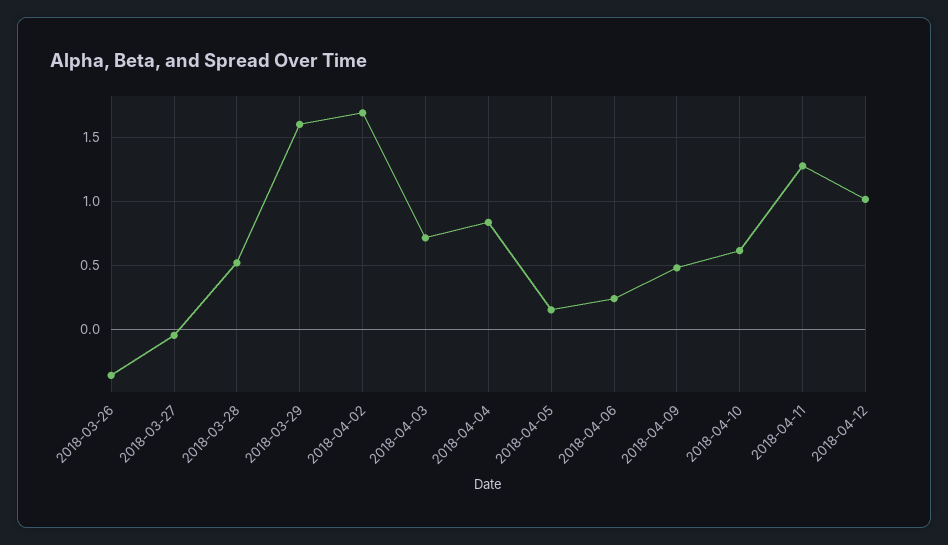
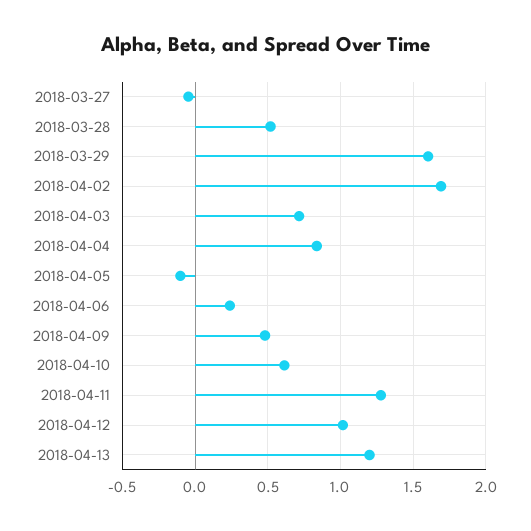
2018-03-26: -0.35 -> none
2018-04-05: 0.15 -> -0.1
2018-04-13: none -> 1.2

